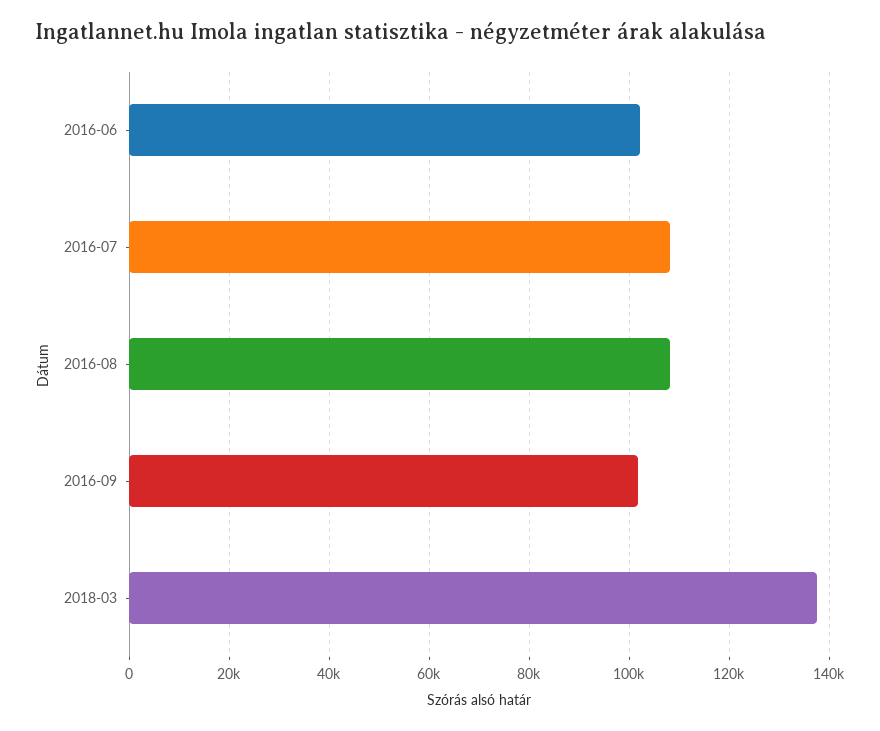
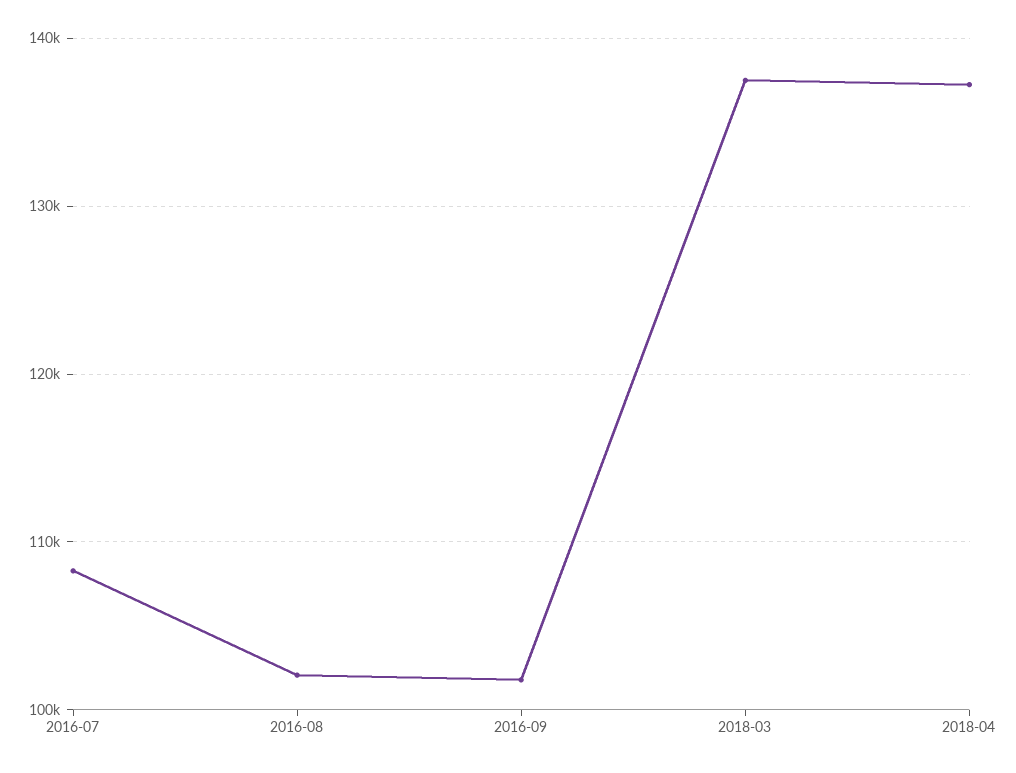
2016-06: 102000 -> none
2016-08: 108000 -> 102000
2018-04: none -> 137000

